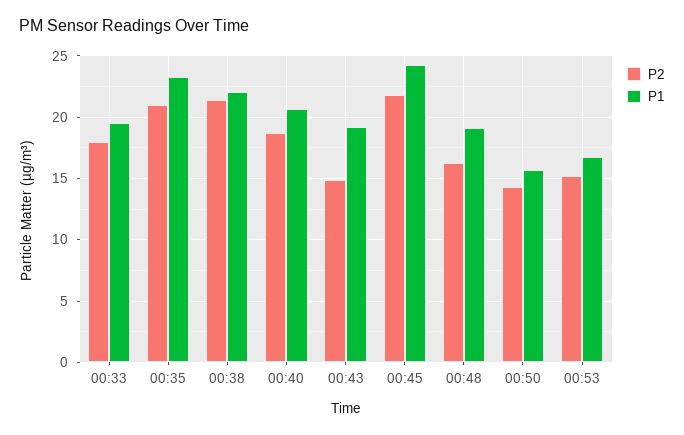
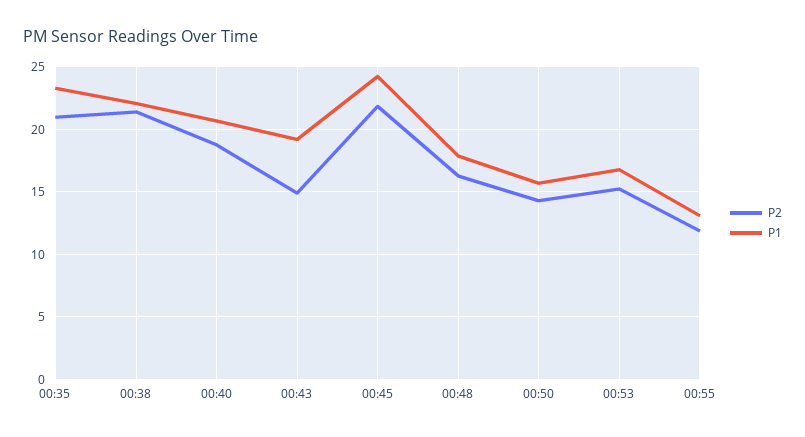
P2, 00:33: 18 -> none
P1, 00:33: 19.5 -> none
P1, 00:48: 19 -> 18
P2, 00:55: none -> 12
P1, 00:55: none -> 13

